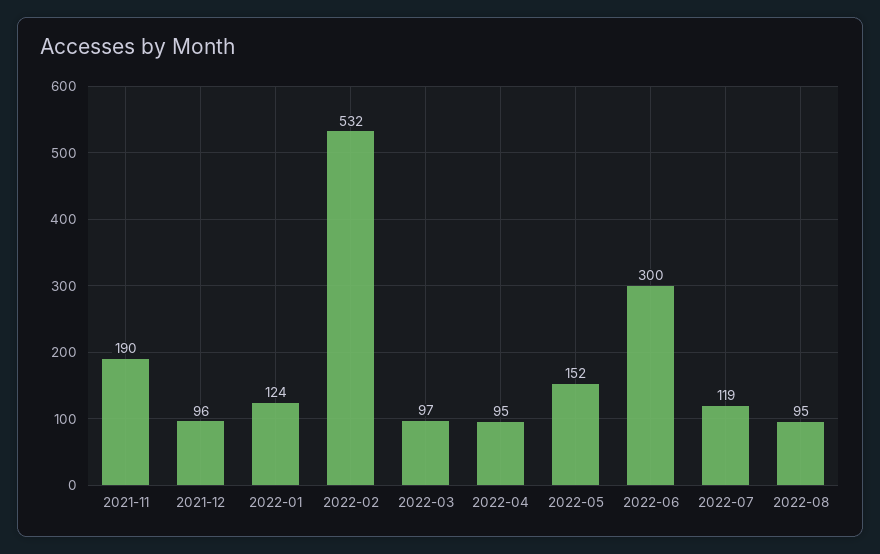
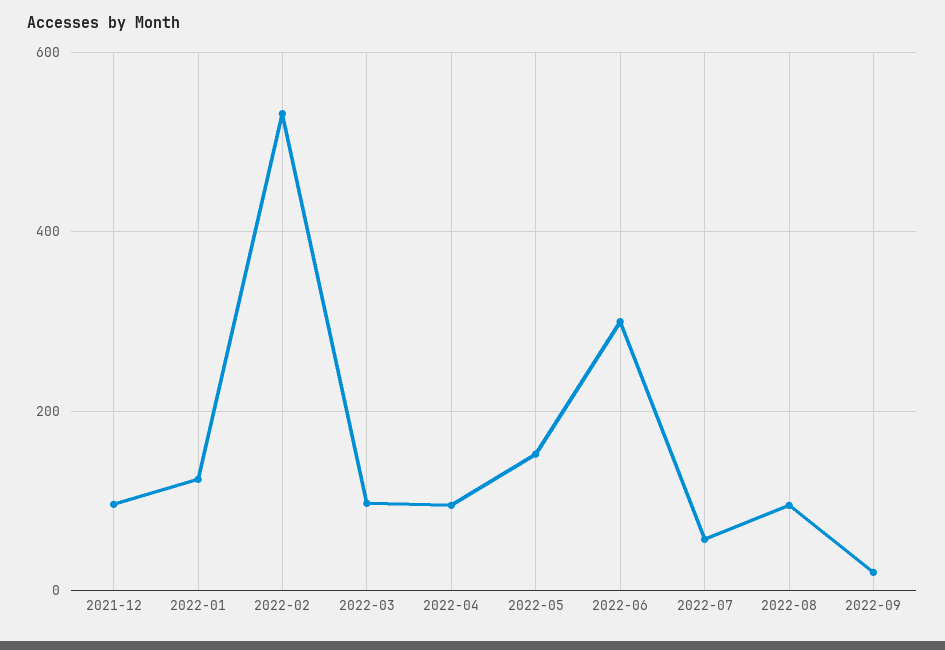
2021-11: 190 -> none
2022-07: 119 -> 60
2022-09: none -> 20

